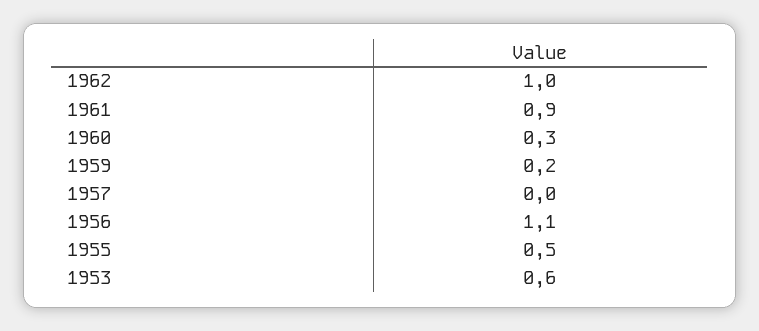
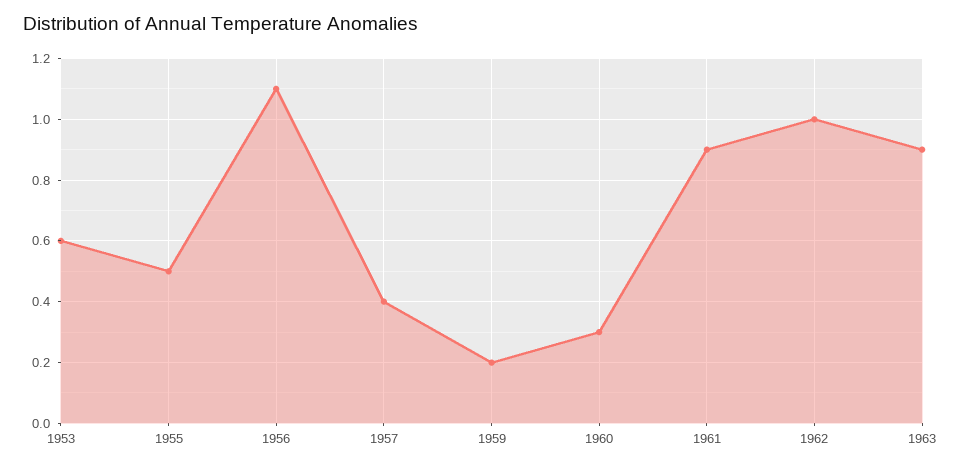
1957: 0 -> 0.4
1963: none -> 0.9

